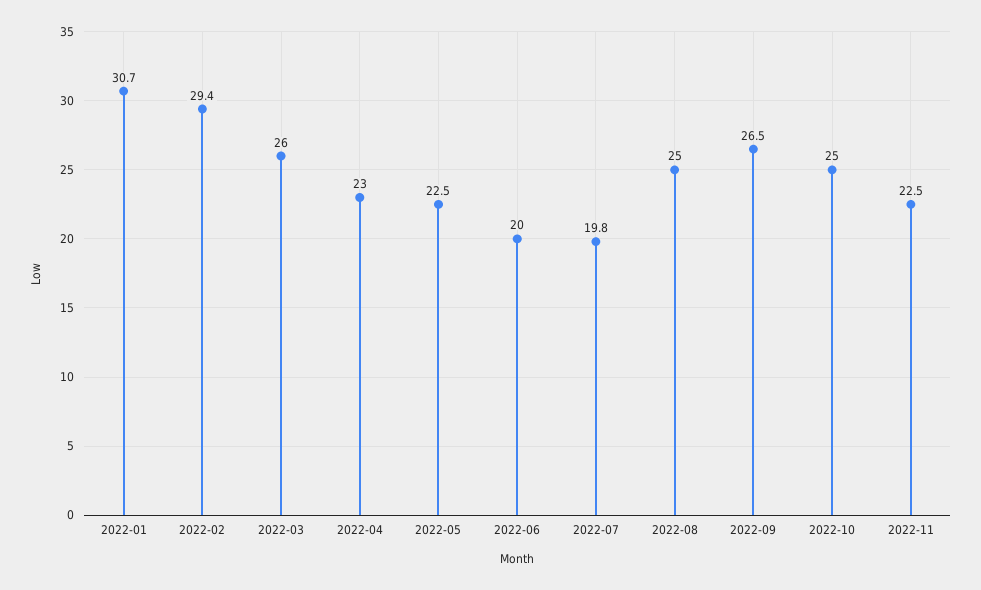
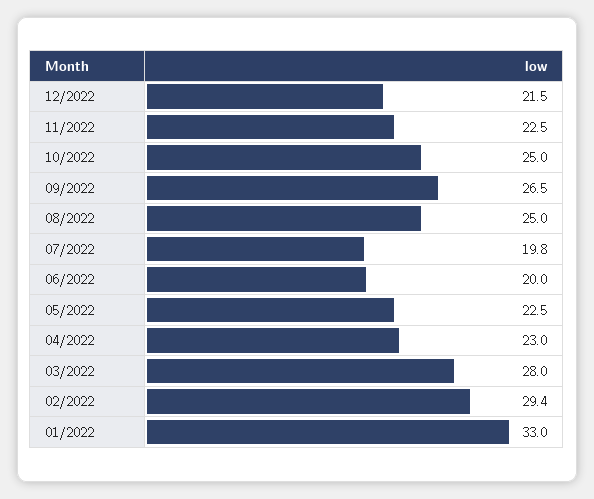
2022-01: 30.7 -> 33
2022-03: 26 -> 28
12/2022: none -> 21.5

